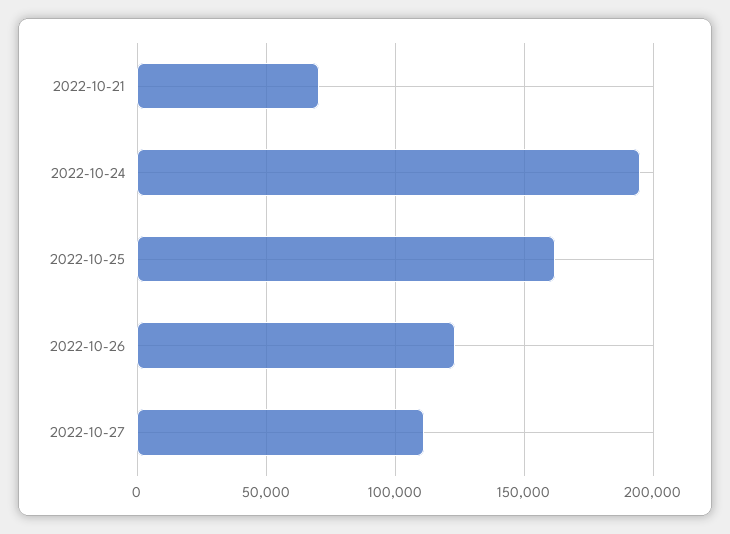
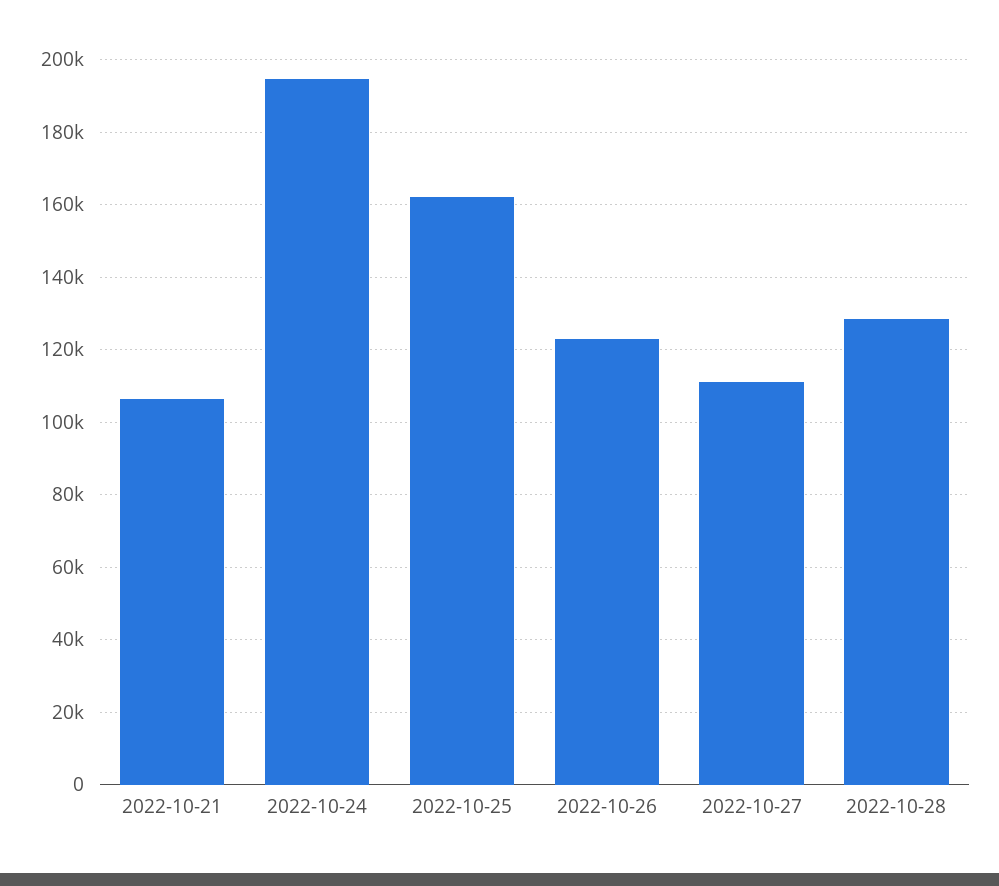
2022-10-21: 70000 -> 106000
2022-10-28: none -> 128000

